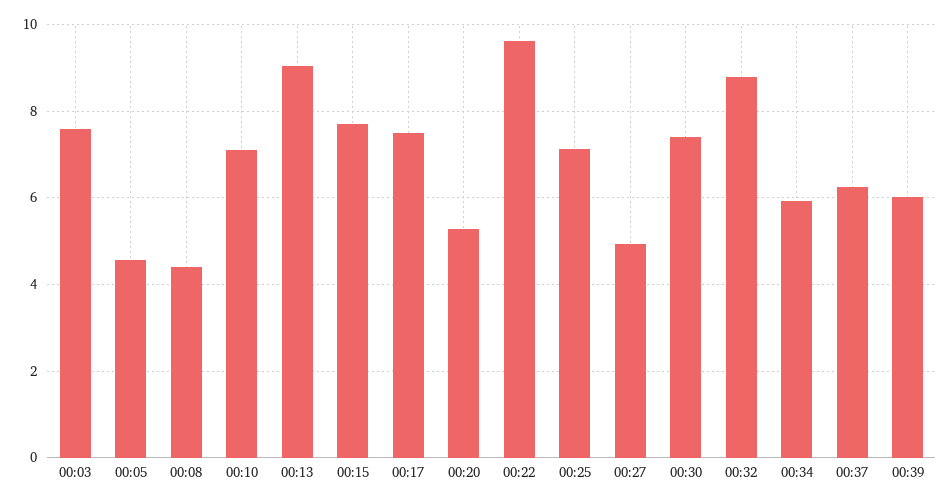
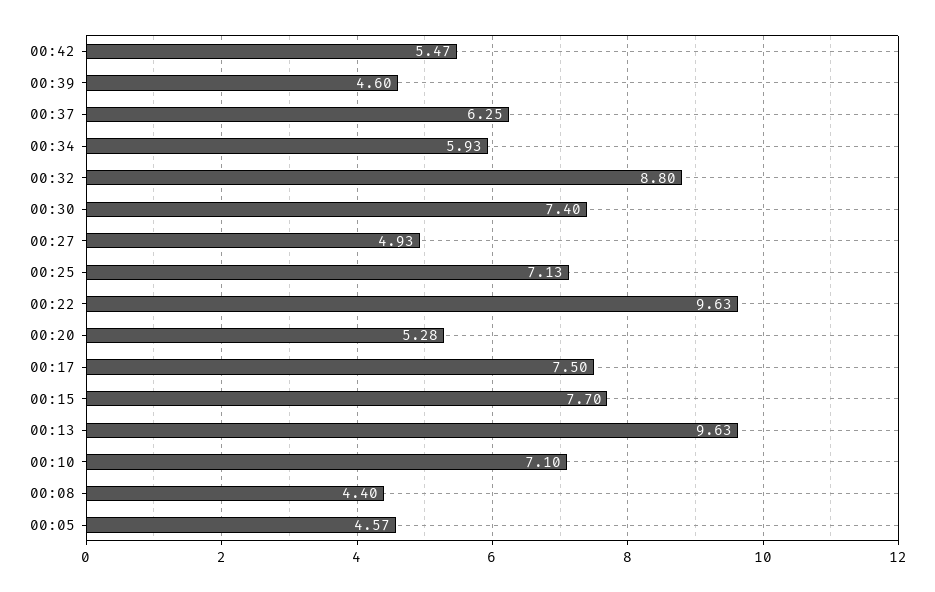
00:03: 7.6 -> none
00:13: 9 -> 9.63
00:39: 6 -> 4.6
00:42: none -> 5.47

